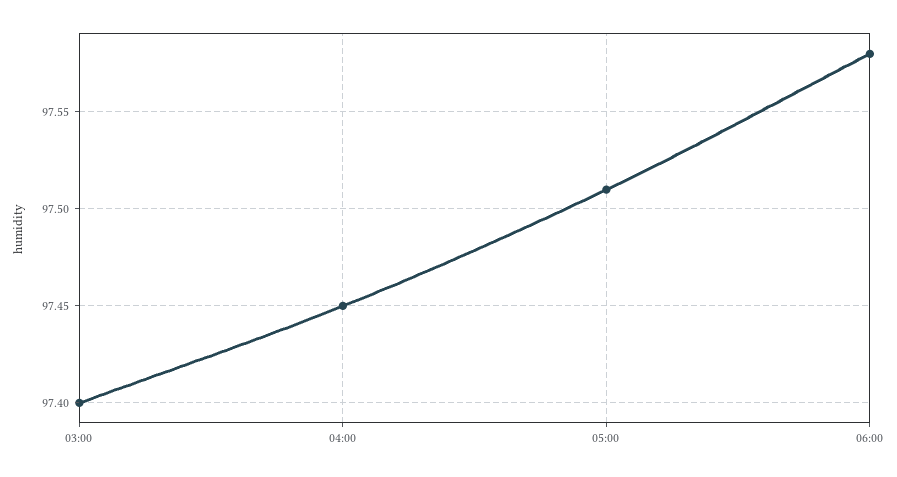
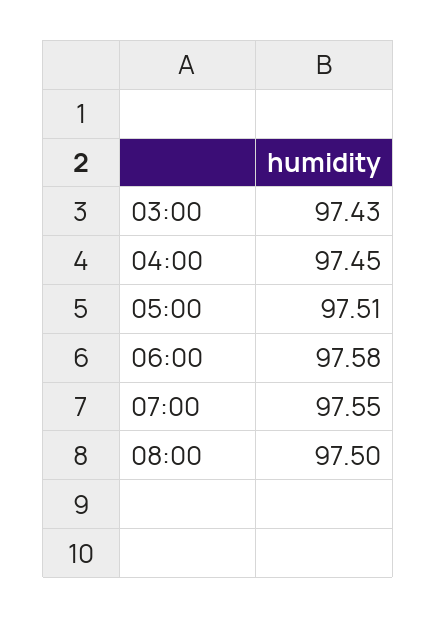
03:00: 97.4 -> 97.43
07:00: none -> 97.55
08:00: none -> 97.5

